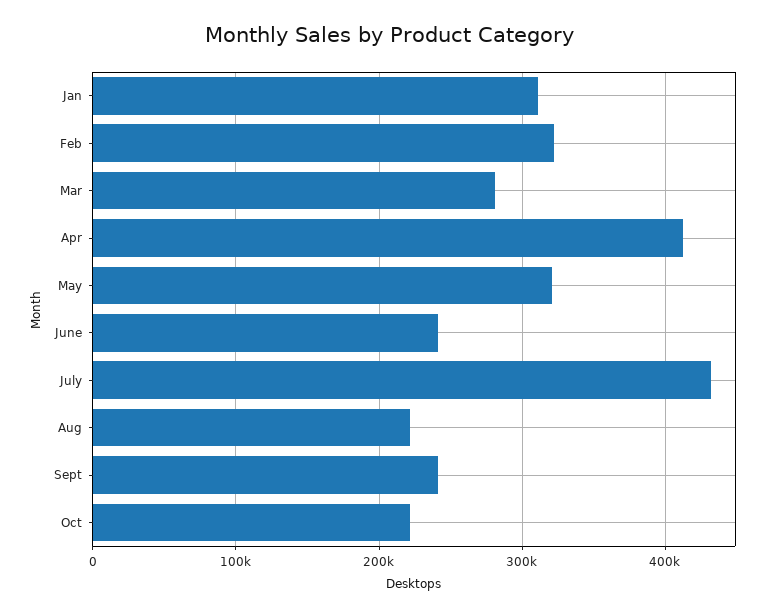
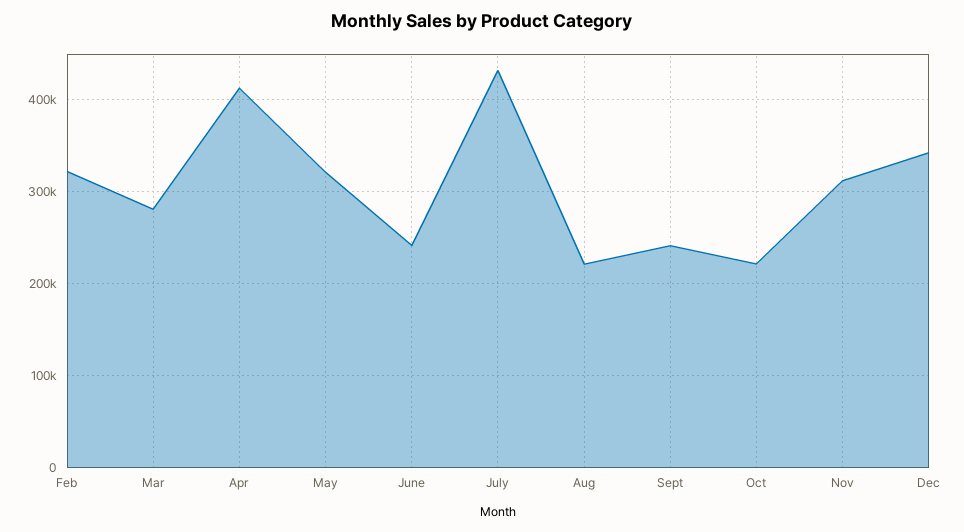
Jan: 310000 -> none
Nov: none -> 310000
Dec: none -> 340000

